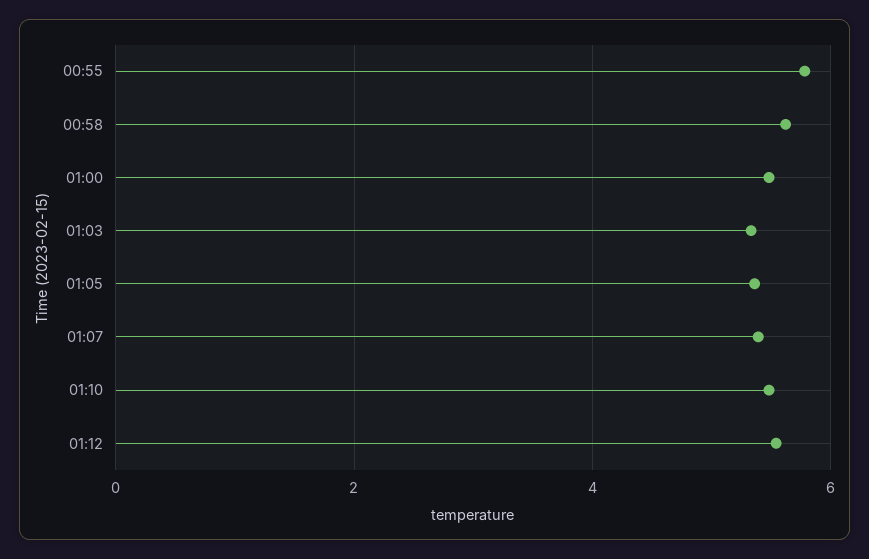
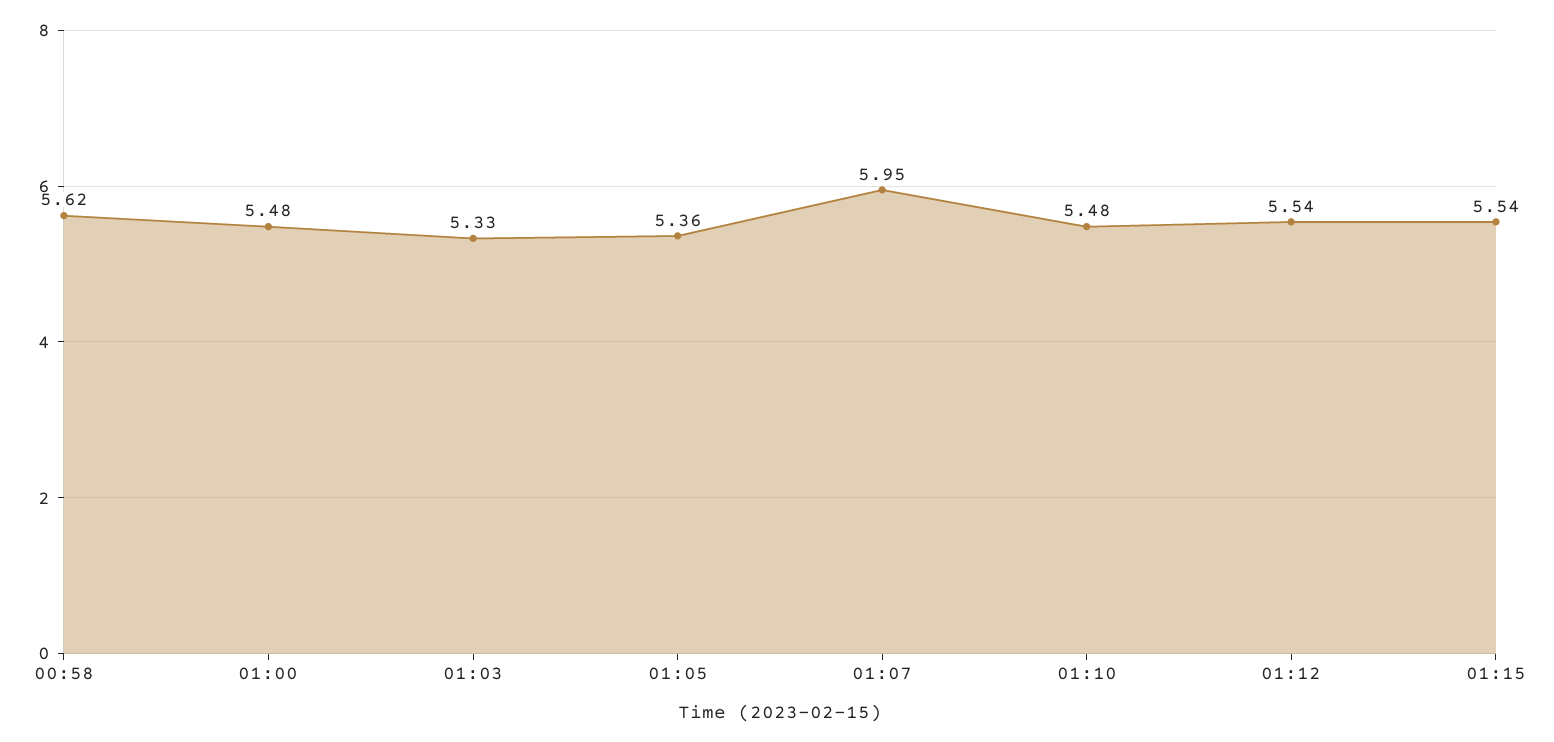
00:55: 5.8 -> none
01:07: 5.4 -> 5.95
01:15: none -> 5.54

